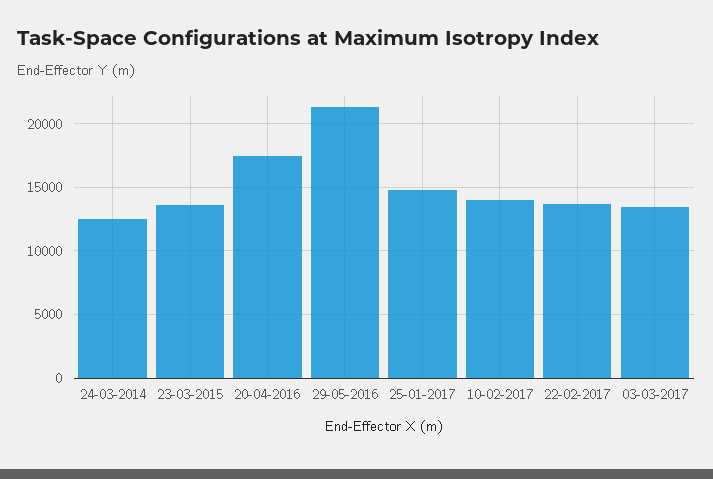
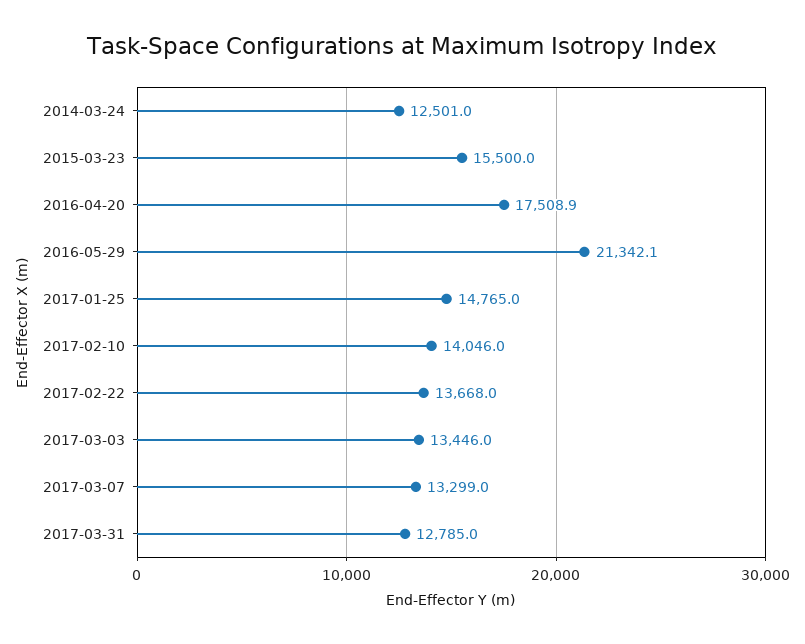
23-03-2015: 13500 -> 15500
2017-03-07: none -> 13299
2017-03-31: none -> 12785

